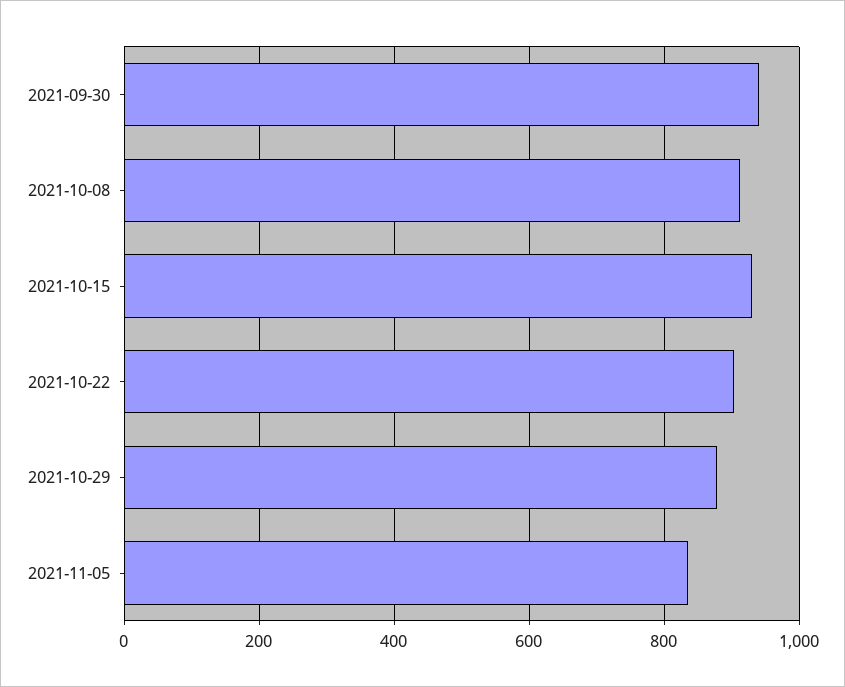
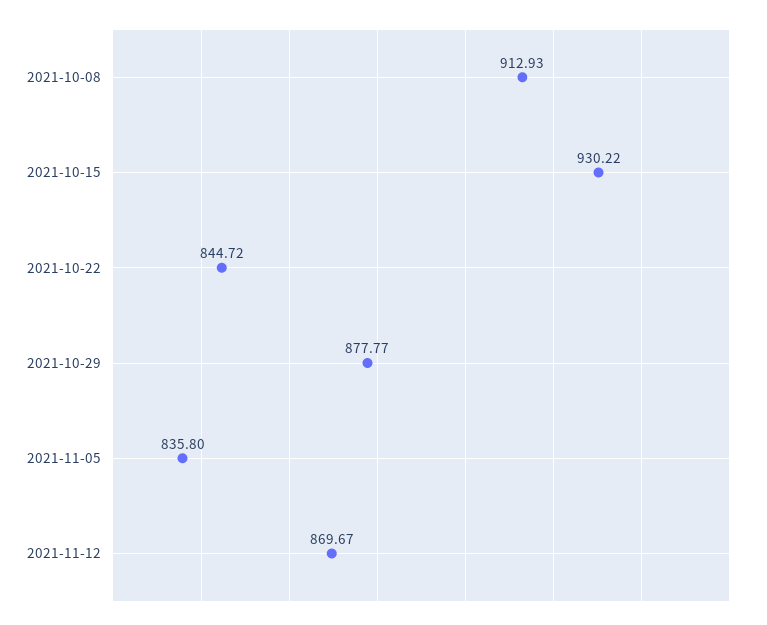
2021-09-30: 940 -> none
2021-10-22: 900 -> 844.72
2021-11-12: none -> 869.67

